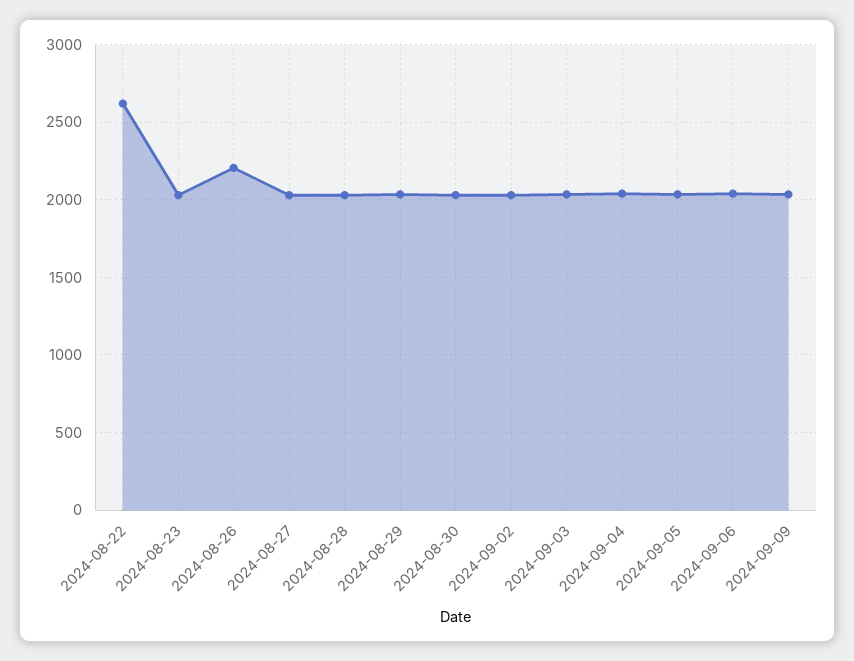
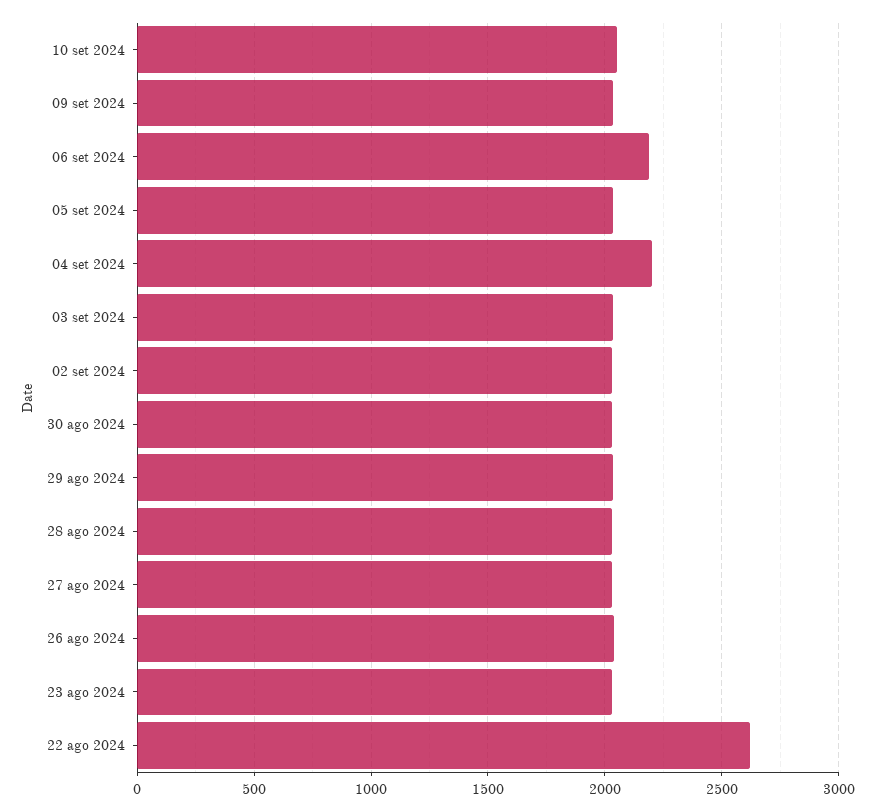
2024-08-26: 2200 -> 2050
2024-09-04: 2050 -> 2200
2024-09-06: 2050 -> 2200
10 set 2024: none -> 2050

